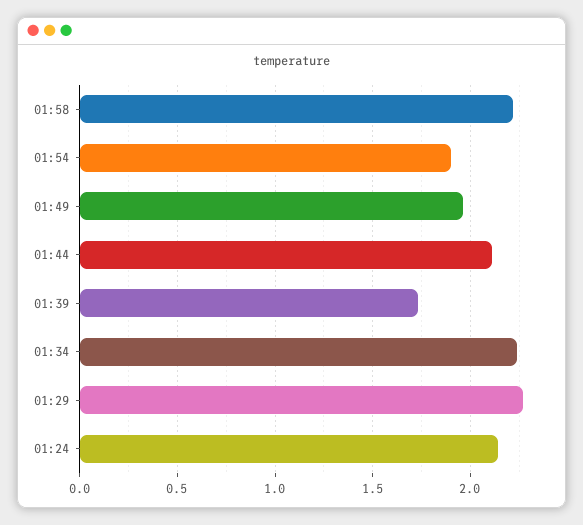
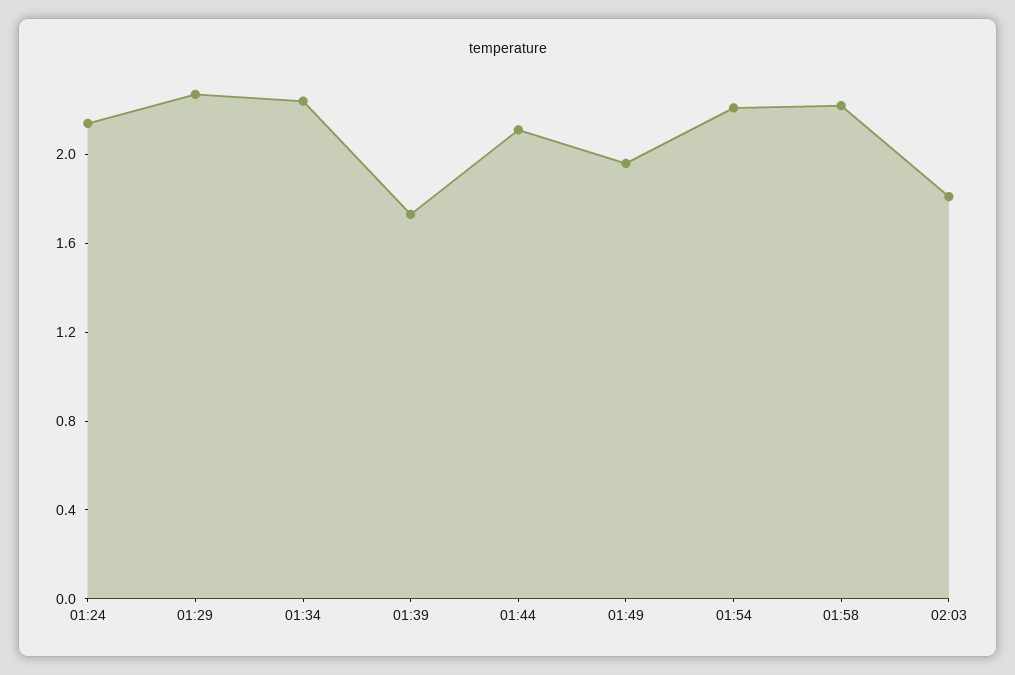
01:54: 1.9 -> 2.2
02:03: none -> 1.8

